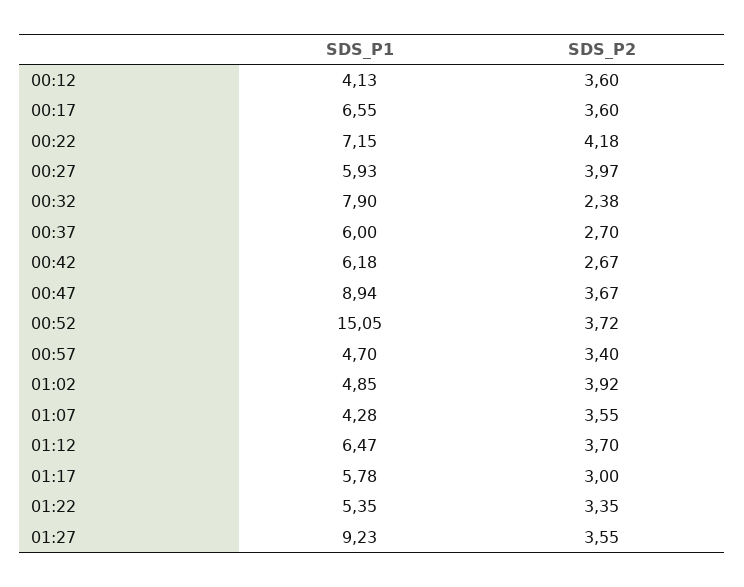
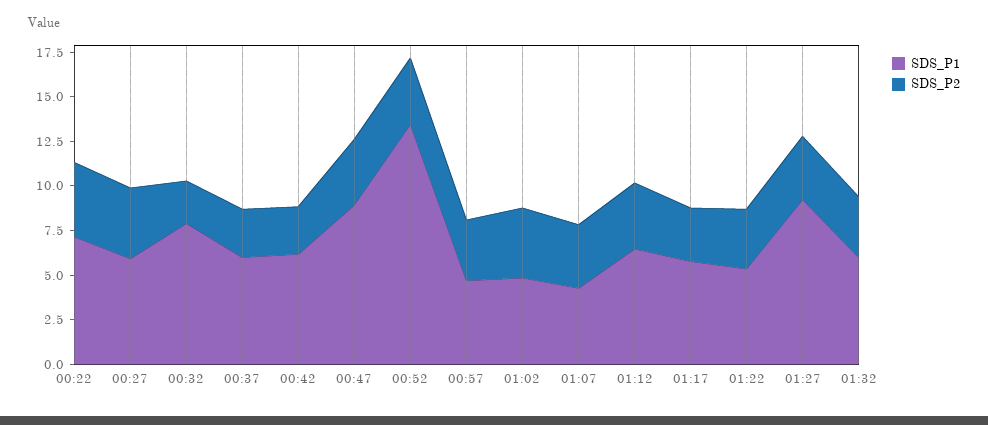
SDS_P1, 00:12: 4.13 -> none
SDS_P2, 00:12: 3.6 -> none
SDS_P1, 00:17: 6.55 -> none
SDS_P2, 00:17: 3.6 -> none
SDS_P1, 00:52: 15.05 -> 13.5
SDS_P1, 01:32: none -> 6
SDS_P2, 01:32: none -> 3.5

